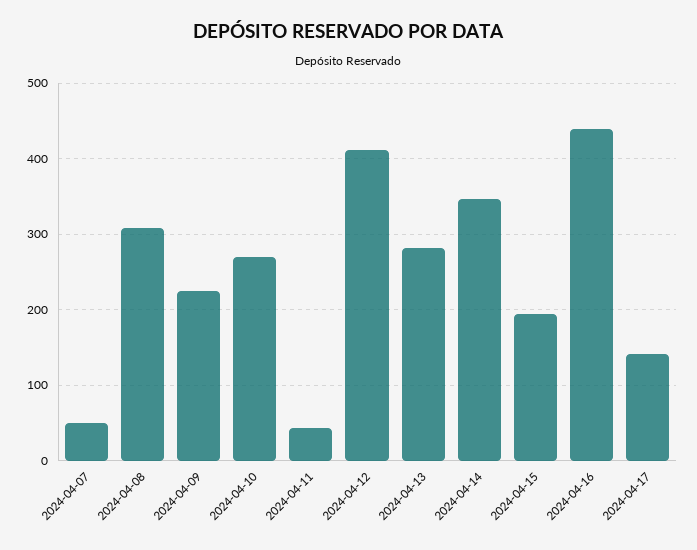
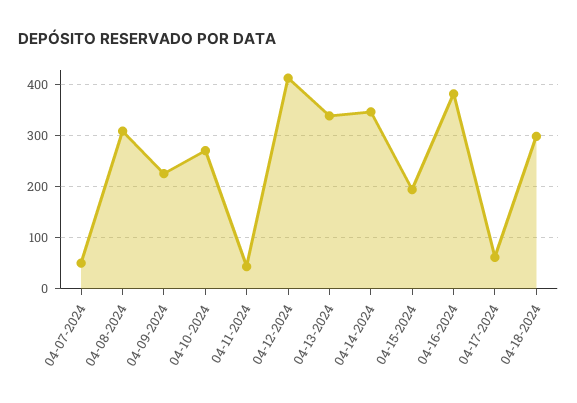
2024-04-13: 280 -> 340
2024-04-16: 440 -> 380
2024-04-17: 140 -> 60
04-18-2024: none -> 300

